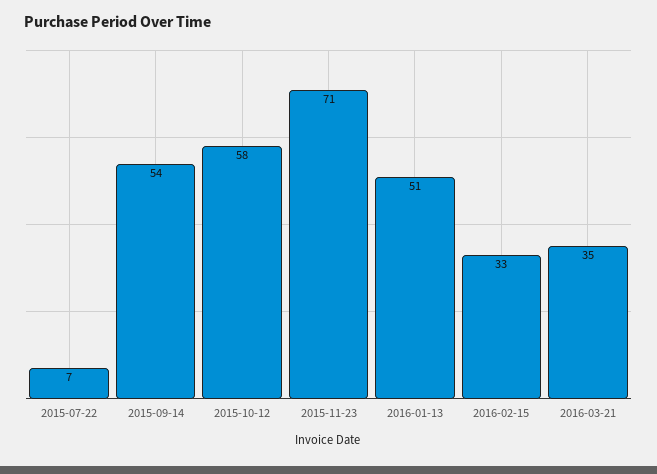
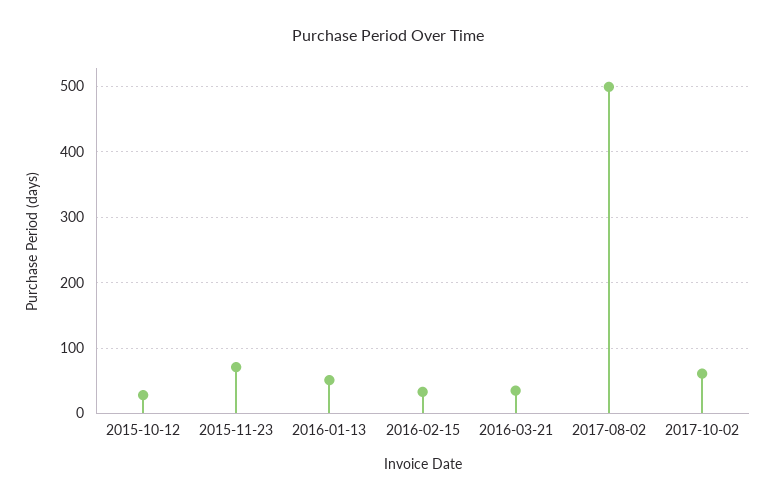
2015-07-22: 7 -> none
2015-09-14: 54 -> none
2015-10-12: 58 -> 30
2017-08-02: none -> 500
2017-10-02: none -> 60

